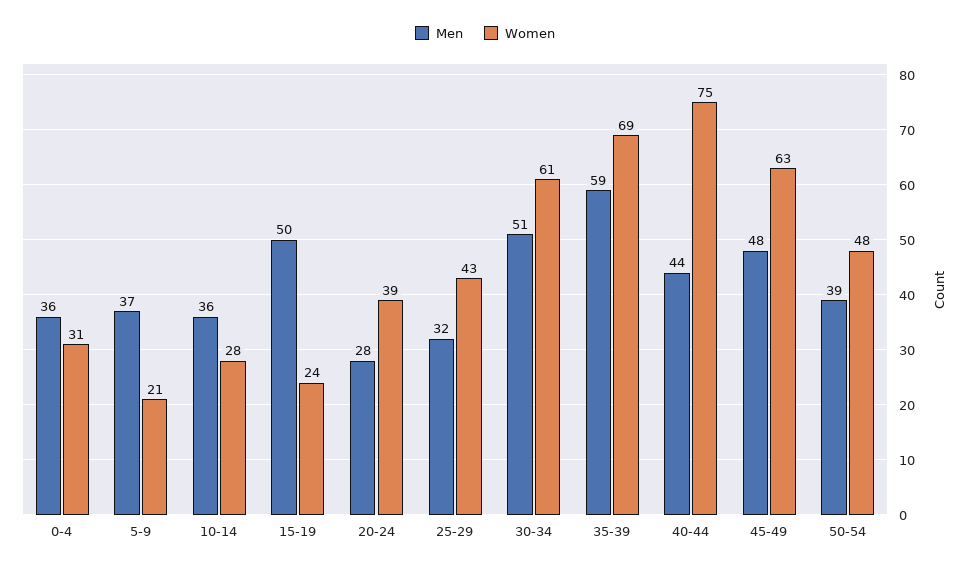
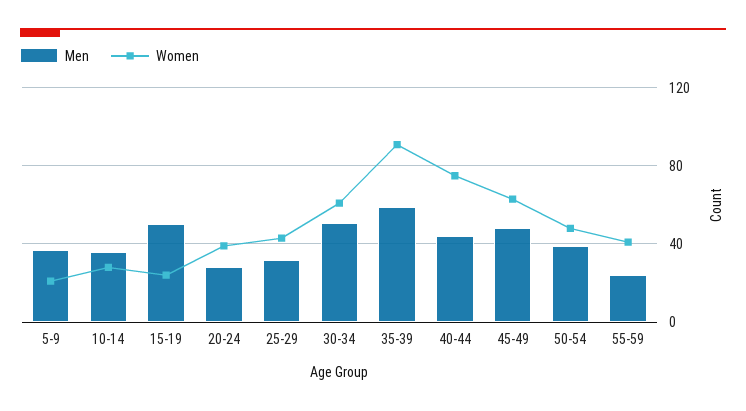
Men, 0-4: 36 -> none
Women, 0-4: 31 -> none
Women, 35-39: 69 -> 90
Men, 55-59: none -> 25
Women, 55-59: none -> 40

